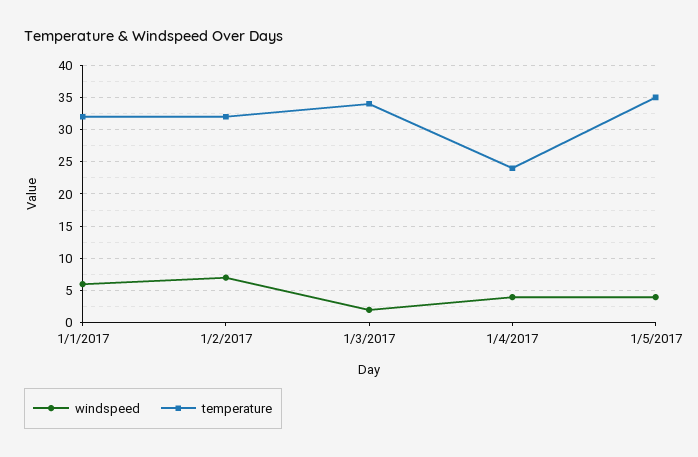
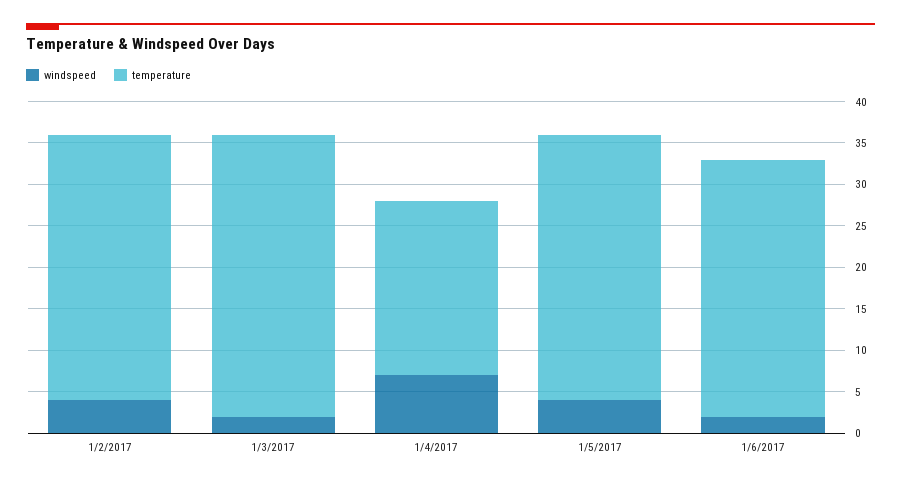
windspeed, 1/1/2017: 6 -> none
temperature, 1/1/2017: 32 -> none
windspeed, 1/2/2017: 7 -> 4
windspeed, 1/4/2017: 4 -> 7
temperature, 1/4/2017: 24 -> 21
temperature, 1/5/2017: 35 -> 32
windspeed, 1/6/2017: none -> 2
temperature, 1/6/2017: none -> 31

